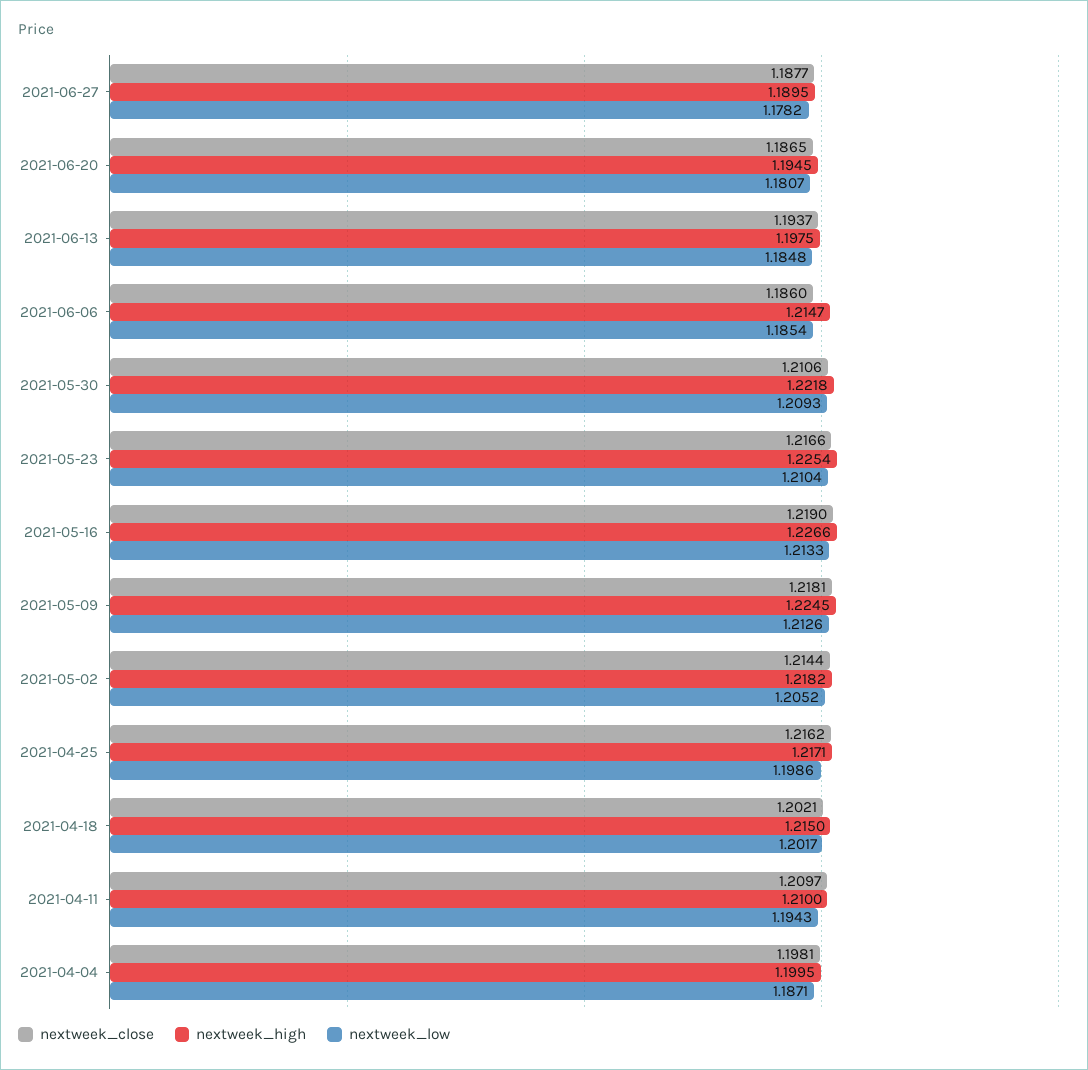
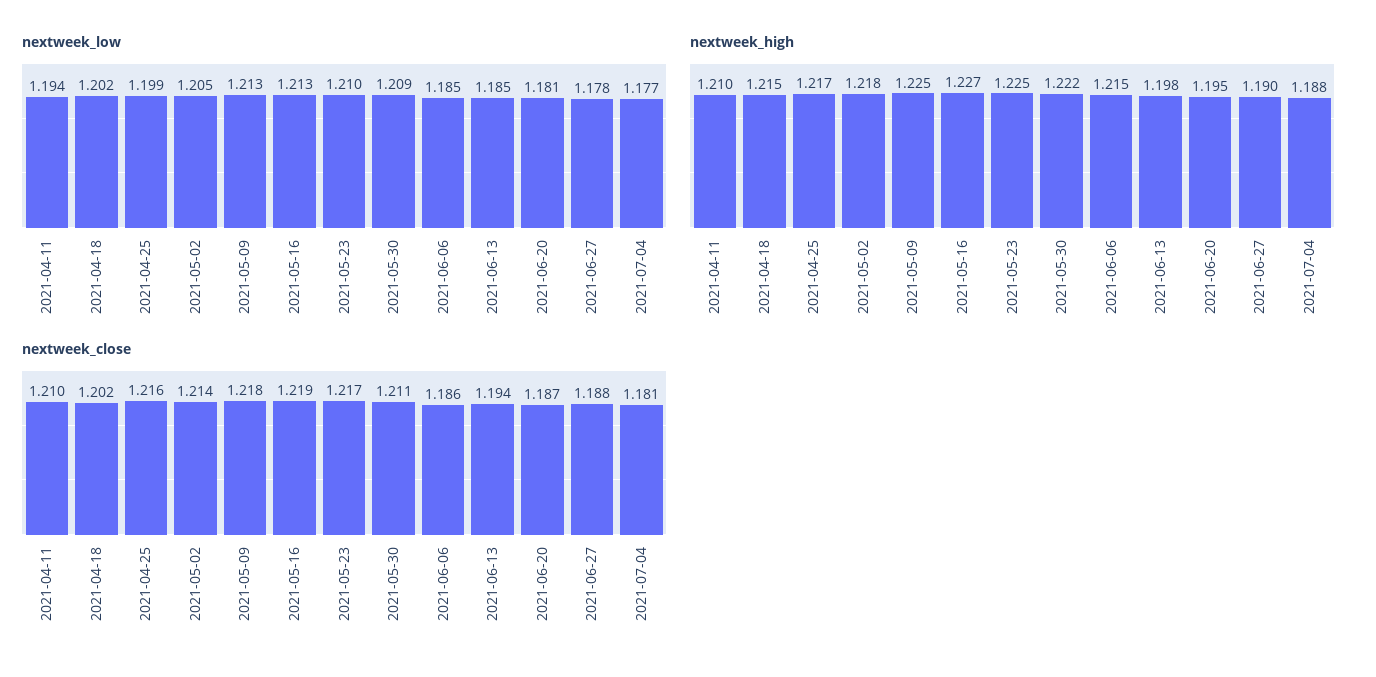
nextweek_close, 2021-04-04: 1.1981 -> none
nextweek_high, 2021-04-04: 1.1995 -> none
nextweek_low, 2021-04-04: 1.1871 -> none
nextweek_low, 2021-07-04: none -> 1.177
nextweek_high, 2021-07-04: none -> 1.188
nextweek_close, 2021-07-04: none -> 1.181

